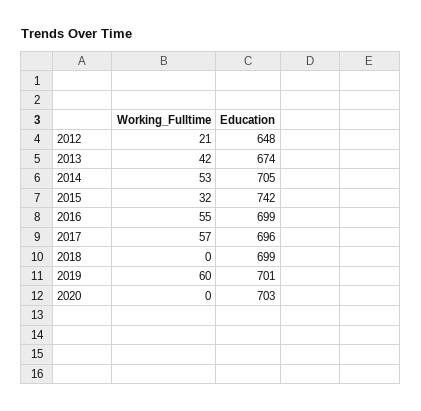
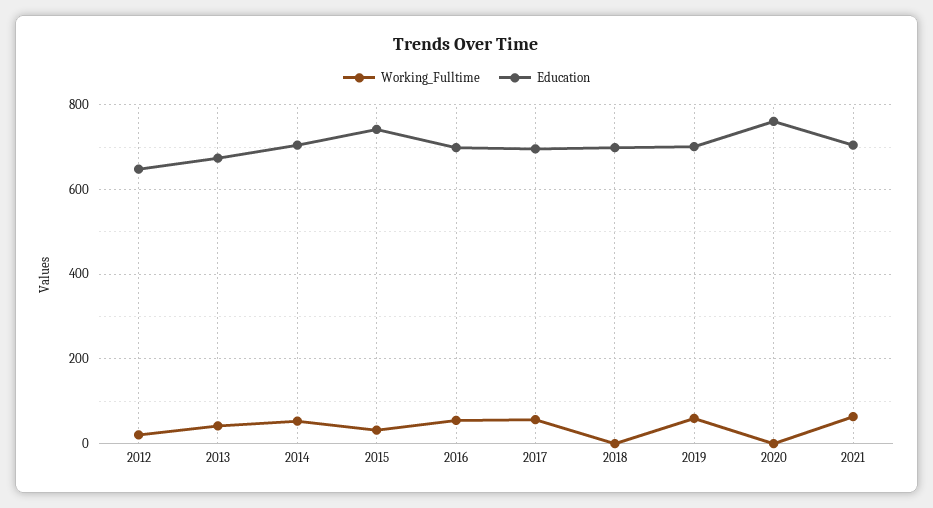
Education, 2020: 703 -> 760
Working_Fulltime, 2021: none -> 60
Education, 2021: none -> 700

